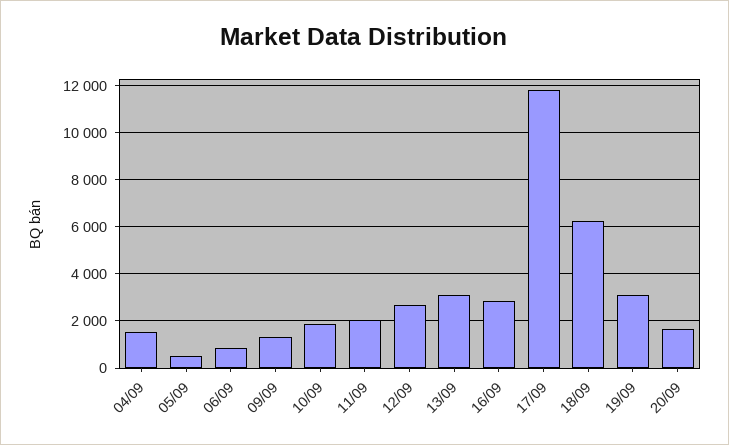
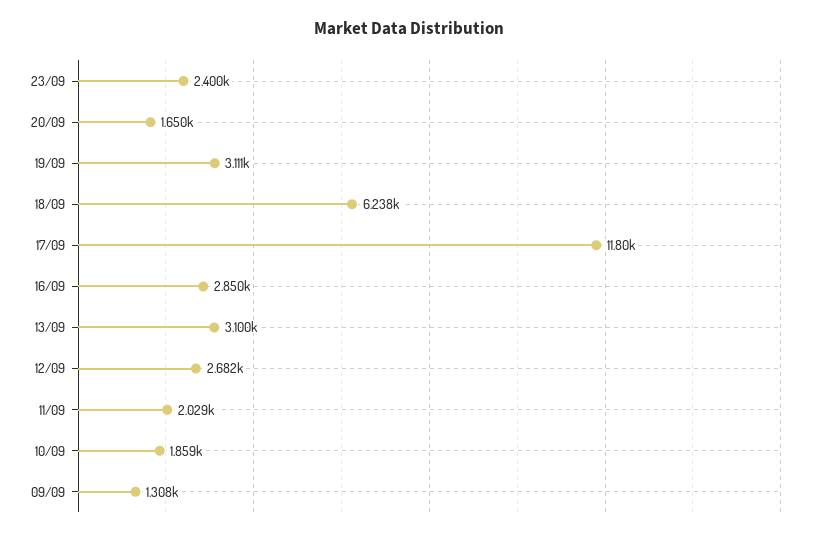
04/09: 1500 -> none
05/09: 500 -> none
06/09: 1000 -> none
23/09: none -> 2400

